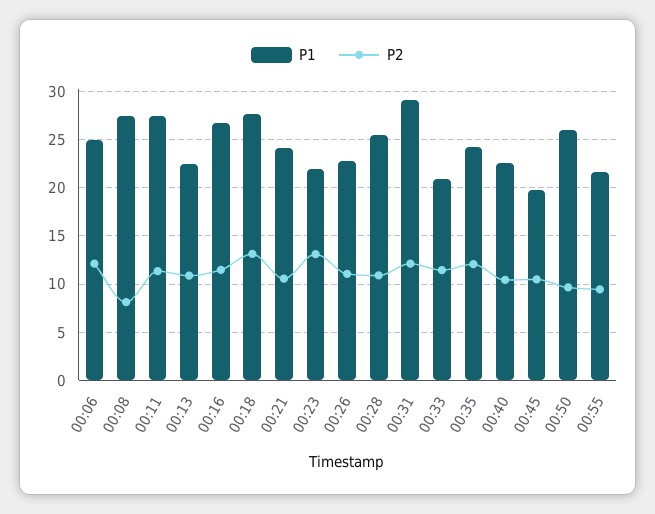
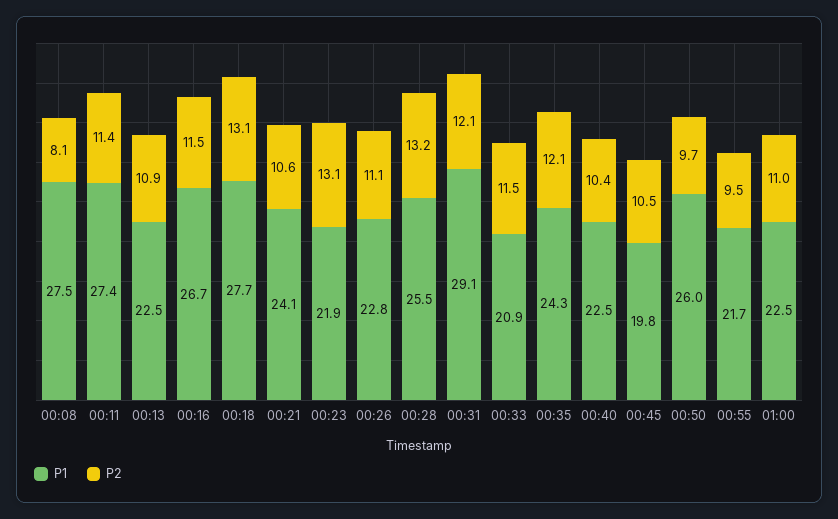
P1, 00:06: 25 -> none
P2, 00:06: 12 -> none
P2, 00:28: 11 -> 13.2
P1, 01:00: none -> 22.5
P2, 01:00: none -> 11

